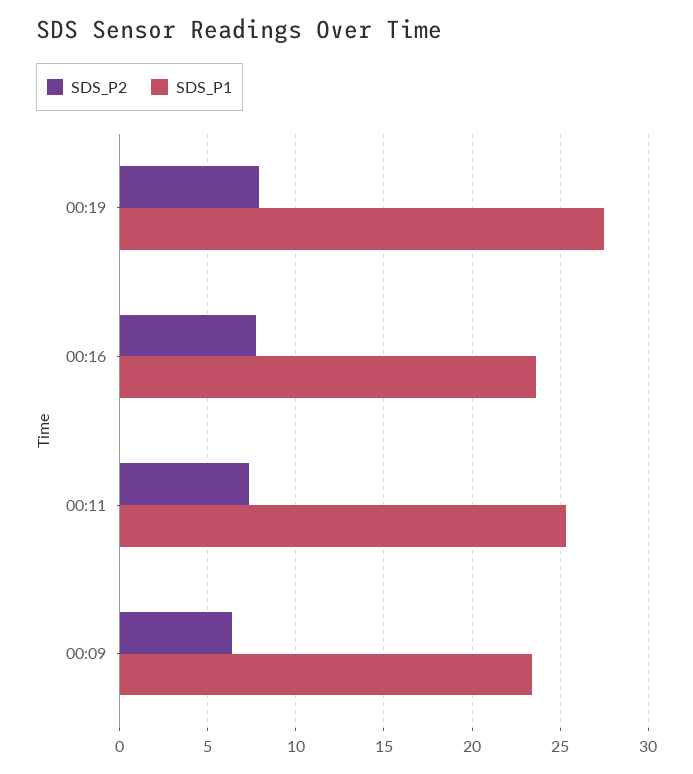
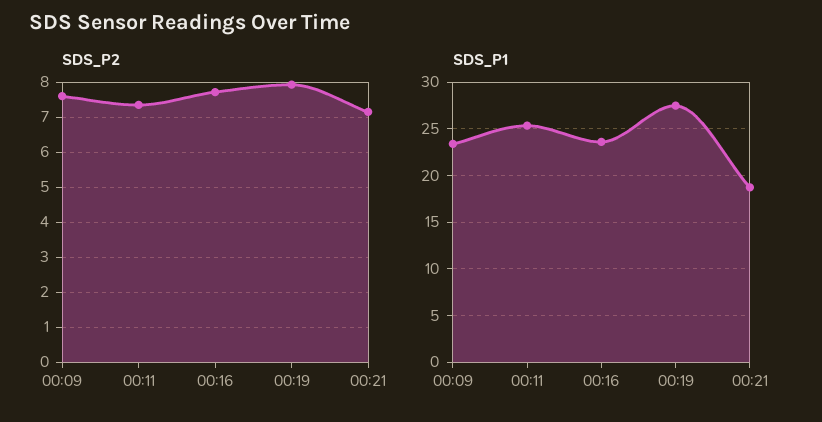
SDS_P2, 00:09: 6.5 -> 7.6
SDS_P2, 00:21: none -> 7.2
SDS_P1, 00:21: none -> 19

